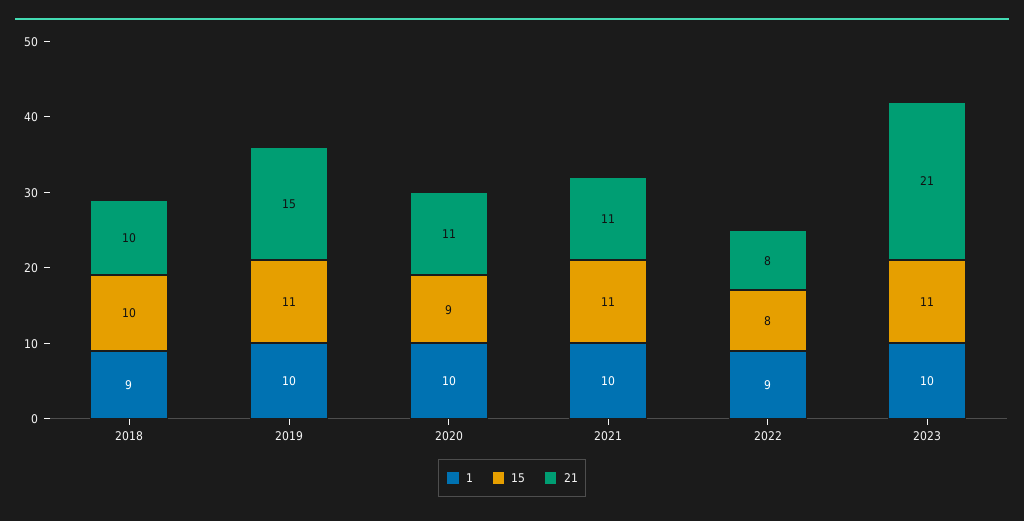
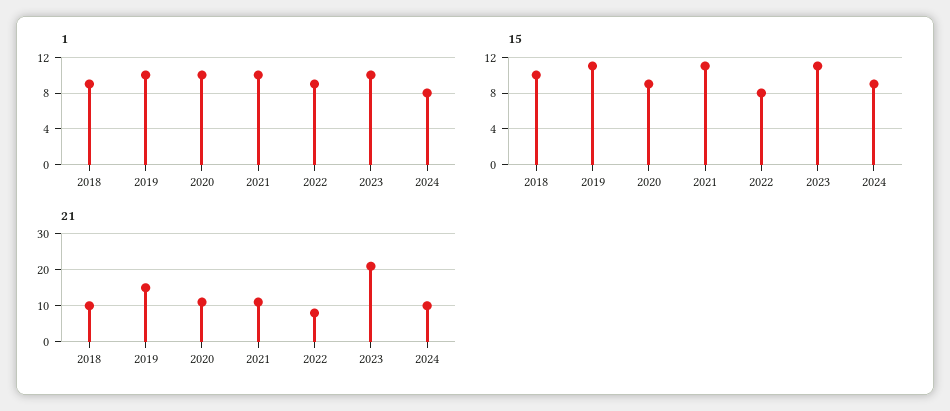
1, 2024: none -> 8
15, 2024: none -> 9
21, 2024: none -> 10

